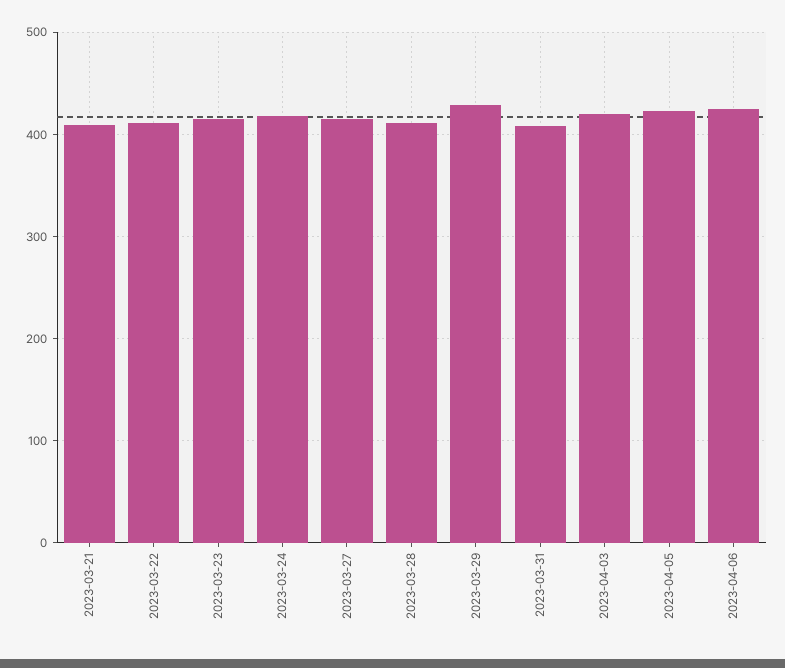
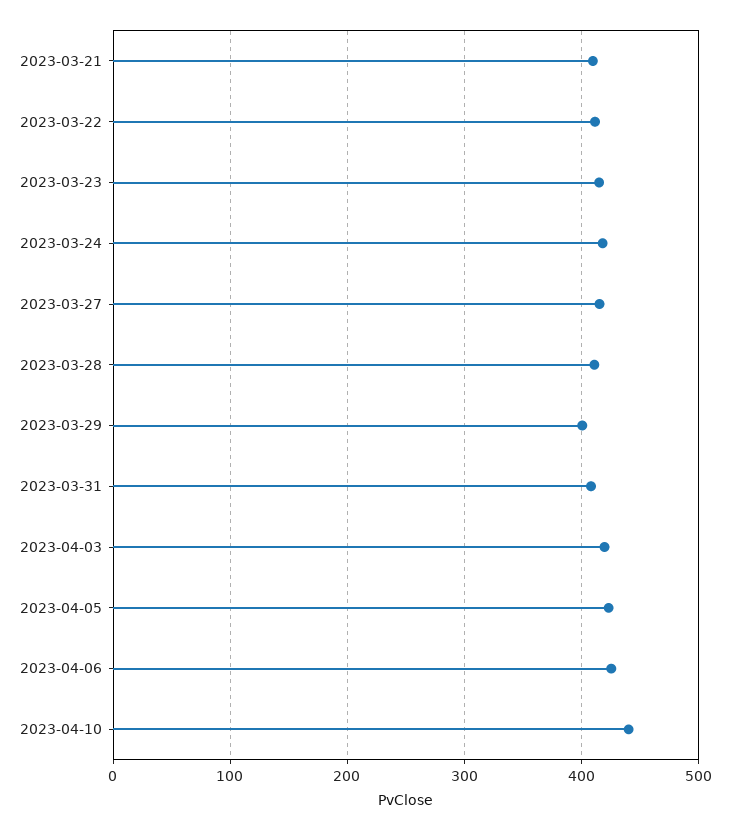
2023-03-29: 430 -> 400
2023-04-10: none -> 440

